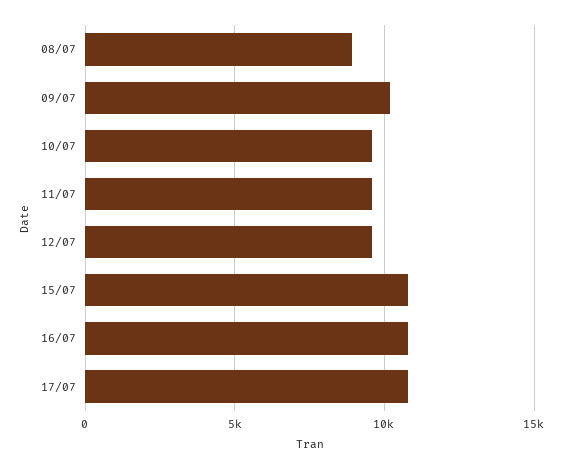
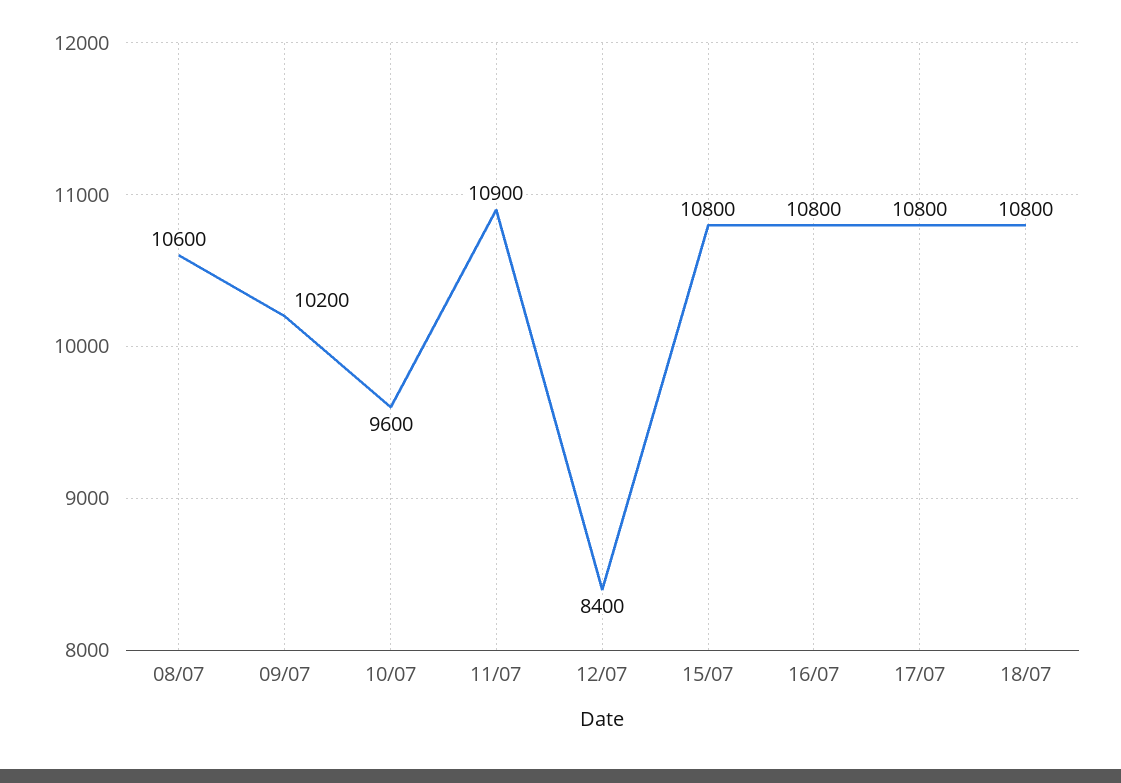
08/07: 9000 -> 10600
11/07: 9500 -> 10900
12/07: 9500 -> 8400
18/07: none -> 10800

